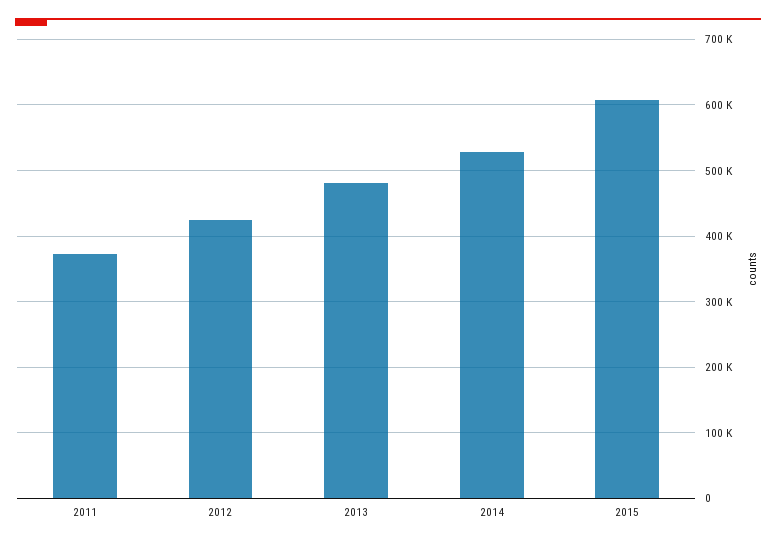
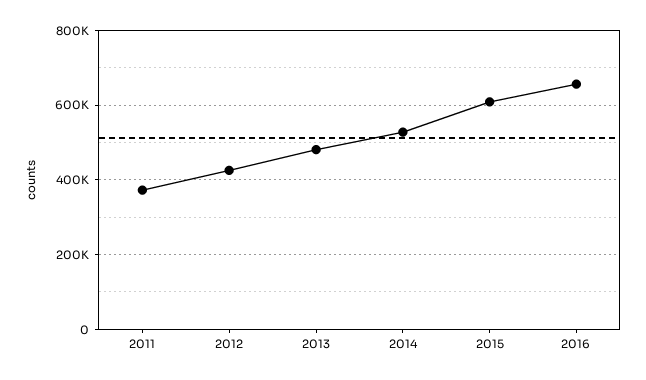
2016: none -> 660000

